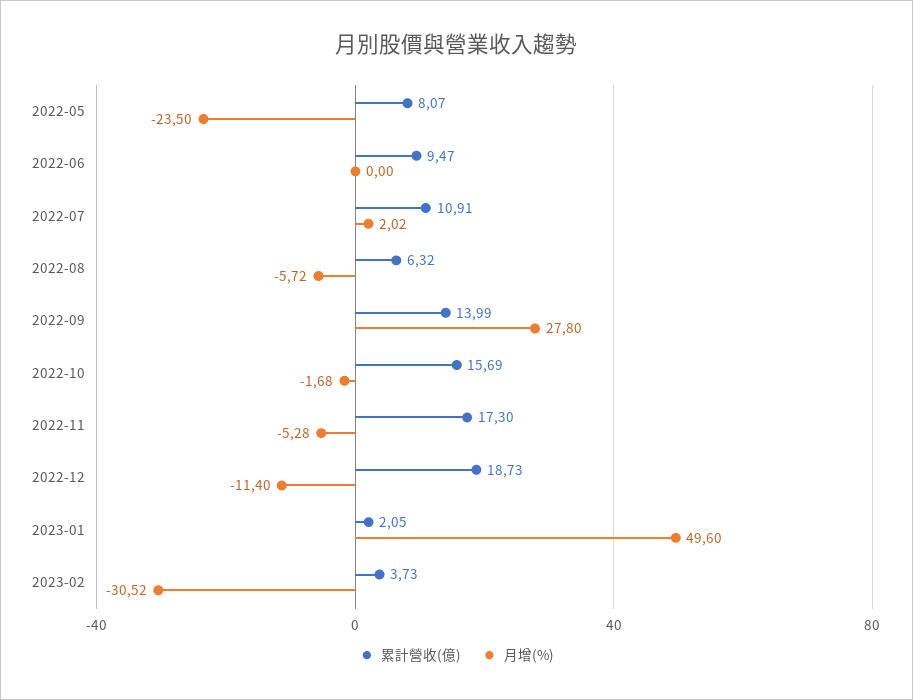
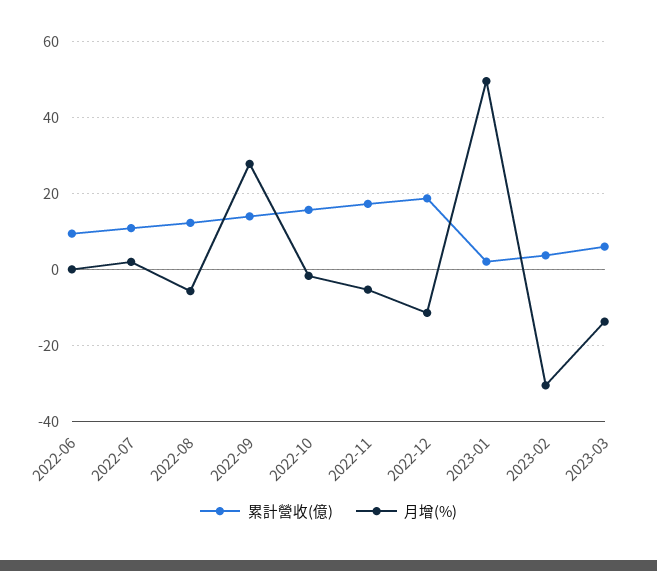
累計營收(億), 2022-05: 8.07 -> none
月增(%), 2022-05: -23.5 -> none
累計營收(億), 2022-08: 6.32 -> 12
累計營收(億), 2023-03: none -> 6
月增(%), 2023-03: none -> -14

